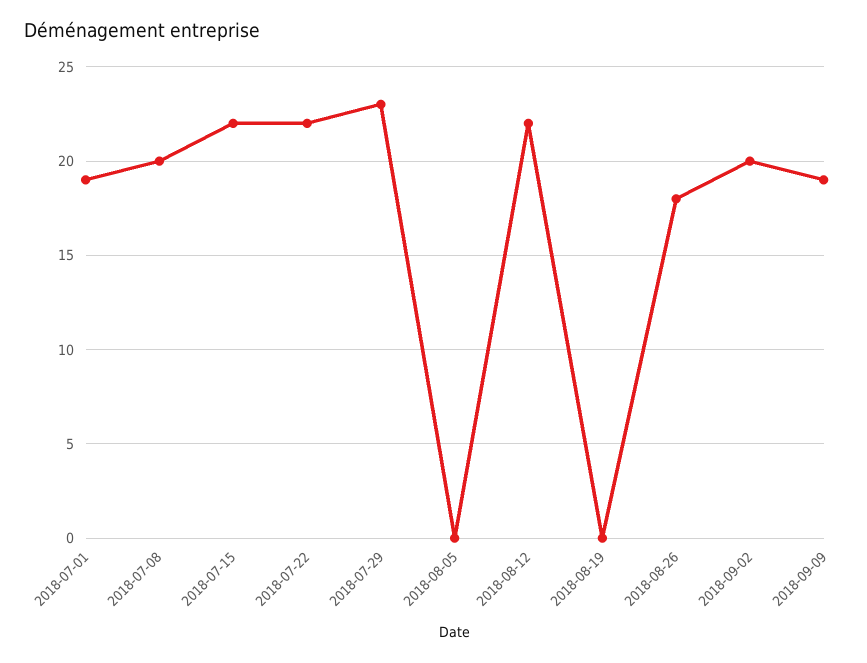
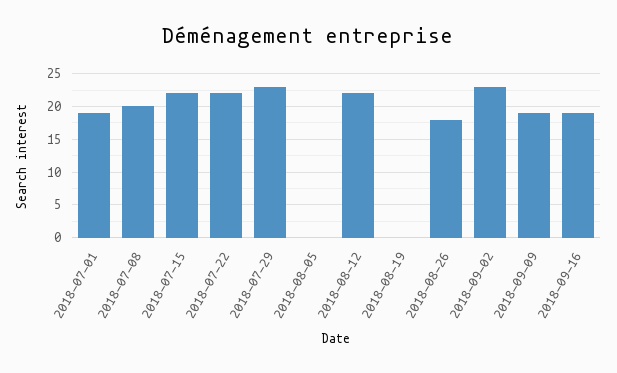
2018-09-02: 20 -> 23
2018-09-16: none -> 19

